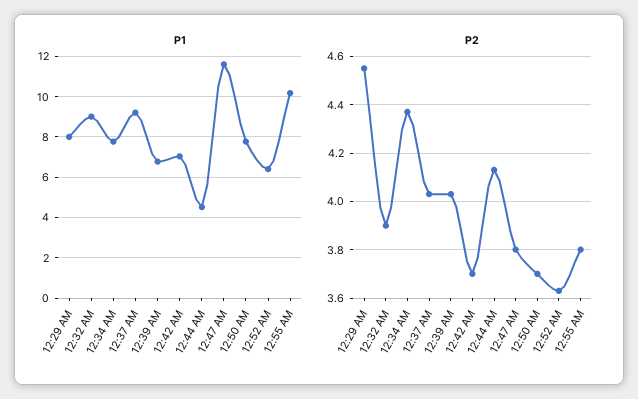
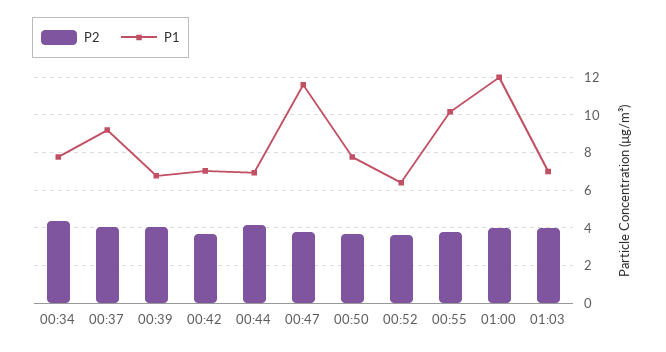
P1, 12:29 AM: 8 -> none
P1, 12:32 AM: 9 -> none
P1, 12:44 AM: 4.5 -> 7
P2, 12:29 AM: 4.55 -> none
P2, 12:32 AM: 3.9 -> none
P2, 01:00: none -> 4
P1, 01:00: none -> 12
P2, 01:03: none -> 4
P1, 01:03: none -> 7

